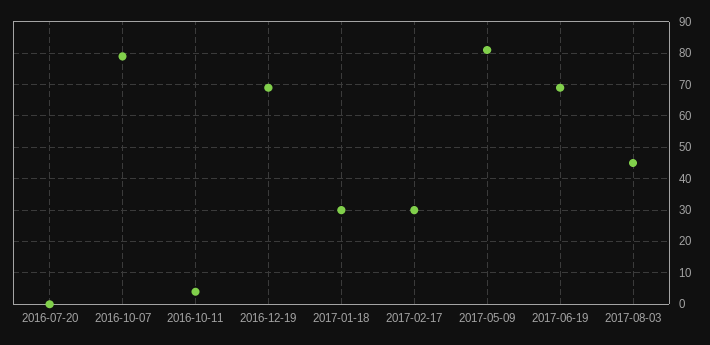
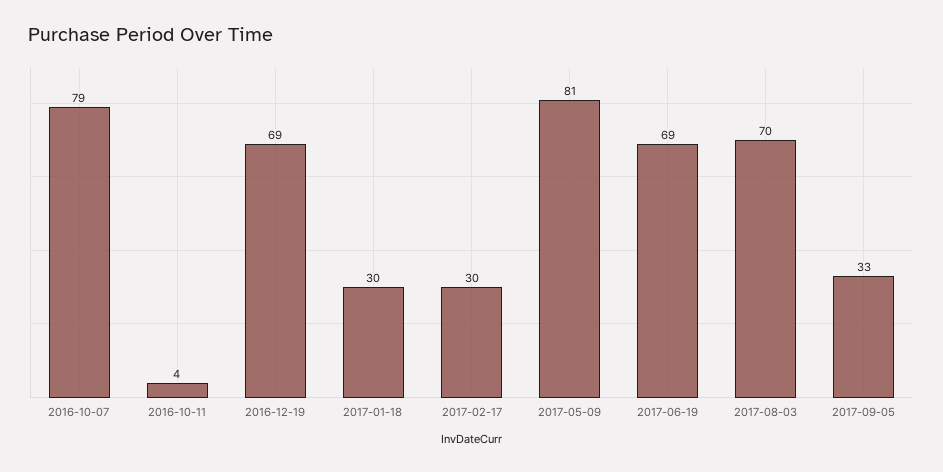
2016-07-20: 0 -> none
2017-08-03: 45 -> 70
2017-09-05: none -> 33

